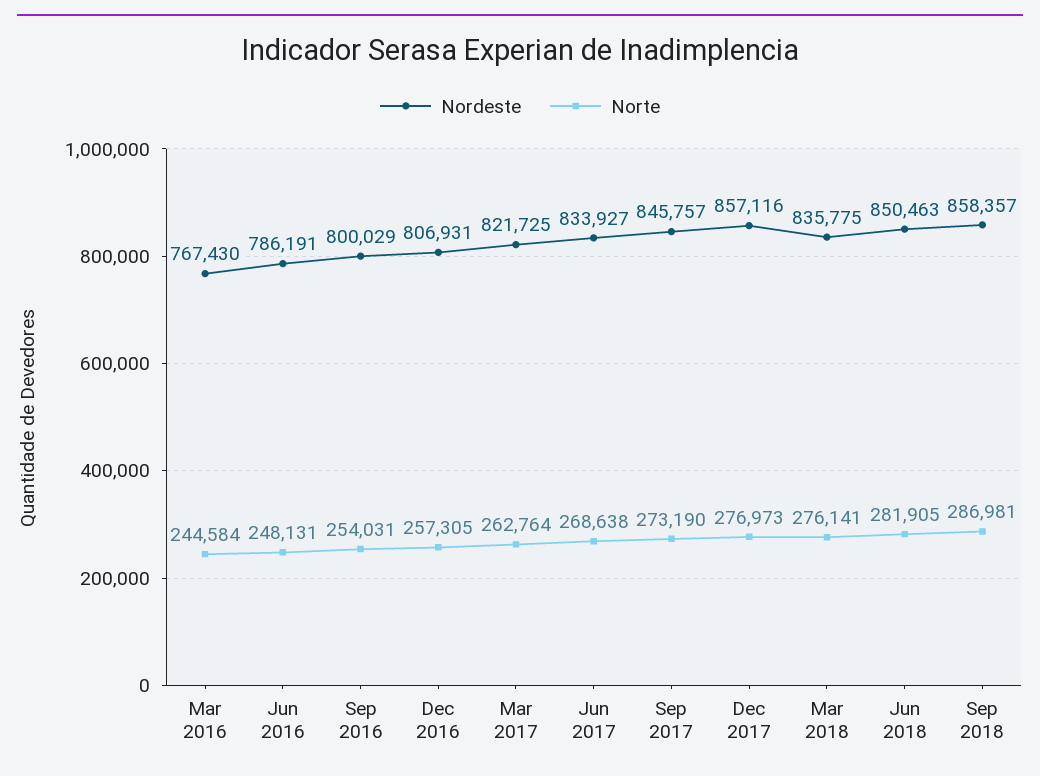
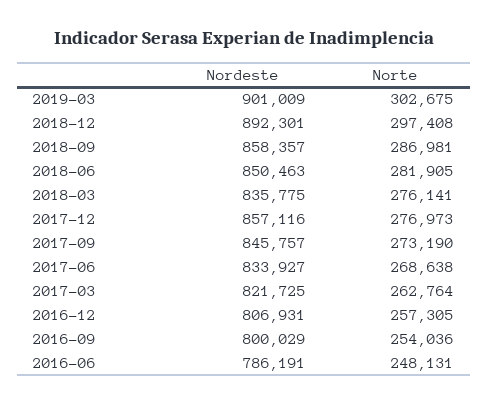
Nordeste, Mar 2016: 767430 -> none
Norte, Mar 2016: 244584 -> none
Norte, Sep 2016: 254031 -> 254036
Nordeste, 2019-03: none -> 901009
Norte, 2019-03: none -> 302675
Nordeste, 2018-12: none -> 892301
Norte, 2018-12: none -> 297408

